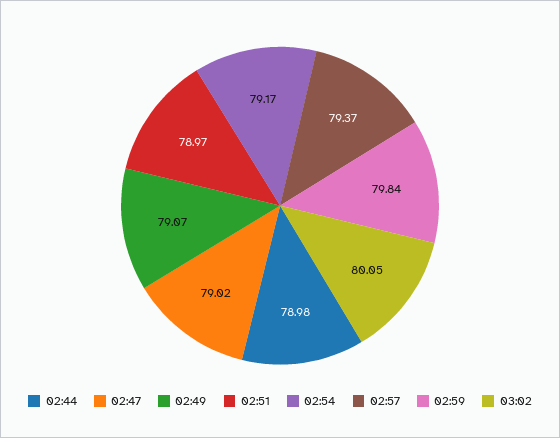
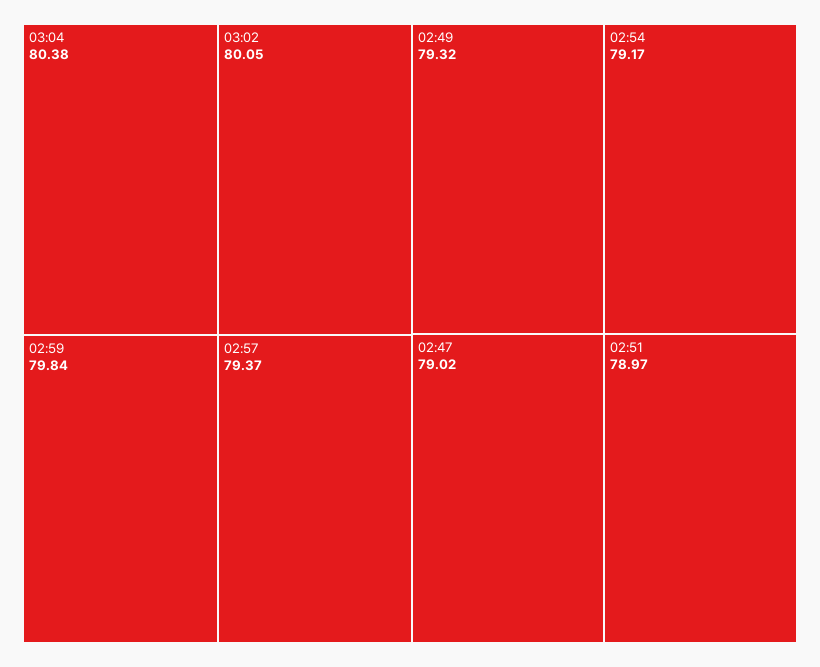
02:44: 78.98 -> none
02:49: 79.07 -> 79.32
03:04: none -> 80.38

